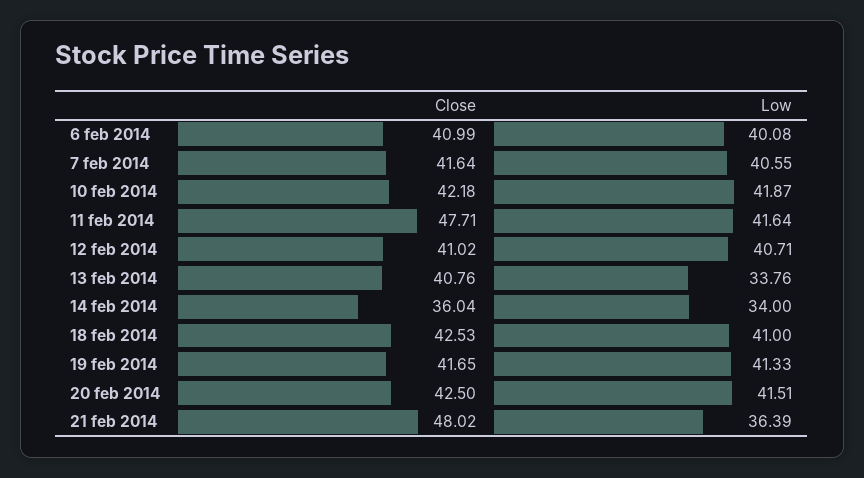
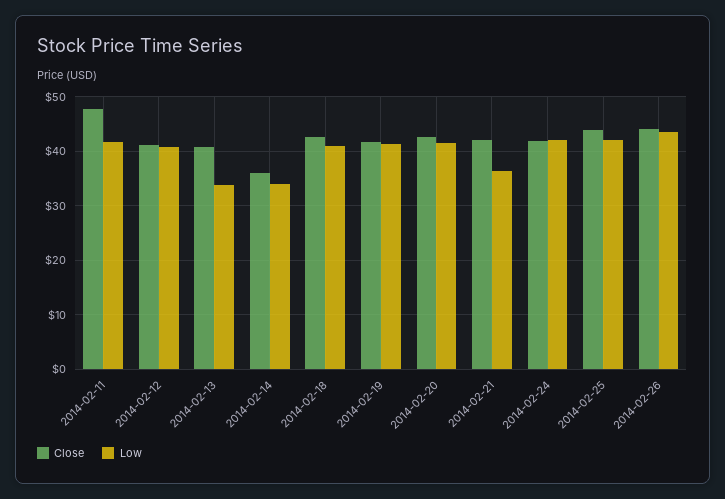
Close, 6 feb 2014: 40.99 -> none
Low, 6 feb 2014: 40.08 -> none
Close, 7 feb 2014: 41.64 -> none
Low, 7 feb 2014: 40.55 -> none
Close, 10 feb 2014: 42.18 -> none
Low, 10 feb 2014: 41.87 -> none
Close, 21 feb 2014: 48.02 -> 42
Close, 2014-02-24: none -> 42
Low, 2014-02-24: none -> 42
Close, 2014-02-25: none -> 44
Low, 2014-02-25: none -> 42
Close, 2014-02-26: none -> 44
Low, 2014-02-26: none -> 44

